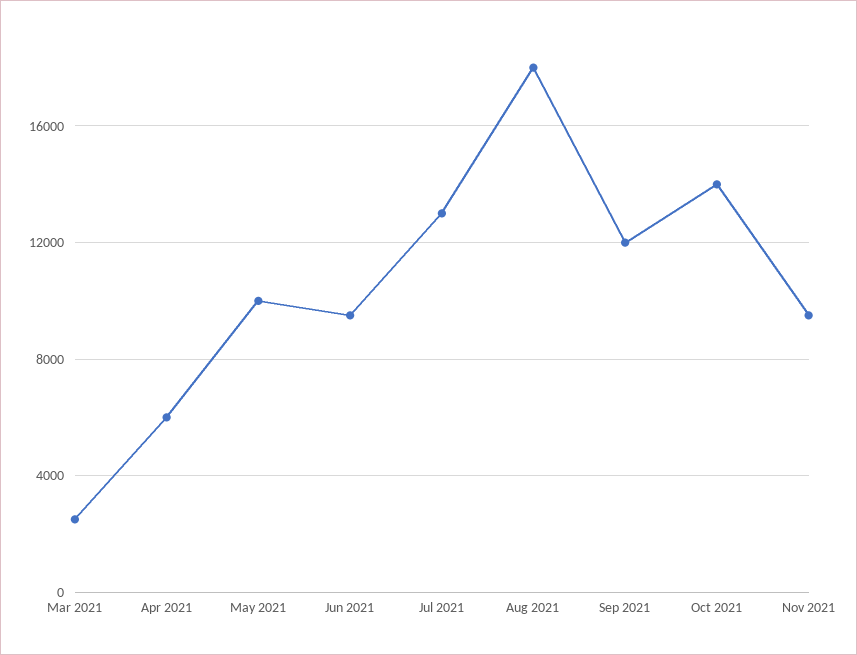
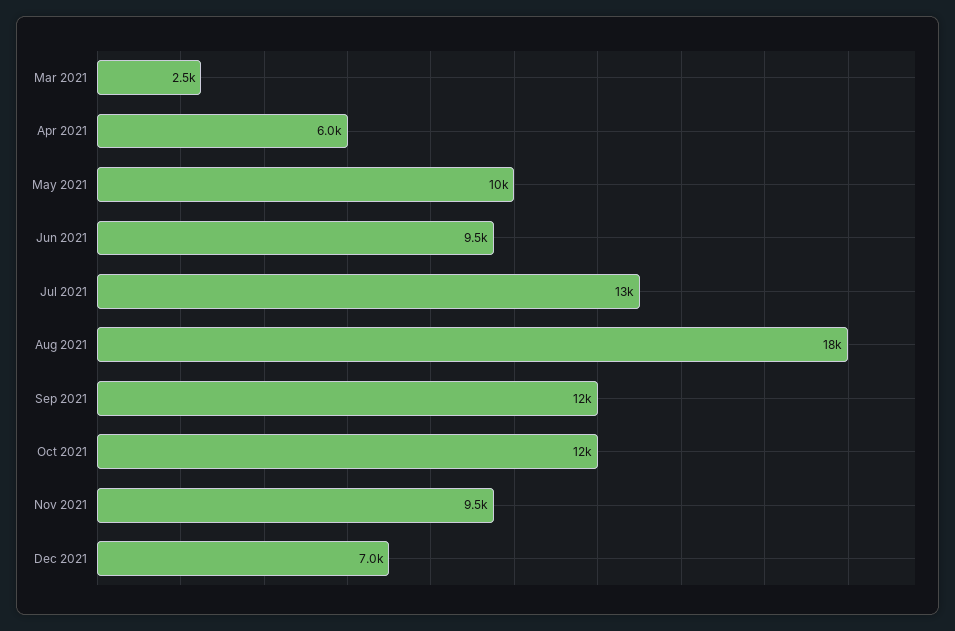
Oct 2021: 14000 -> 12000
Dec 2021: none -> 7000

